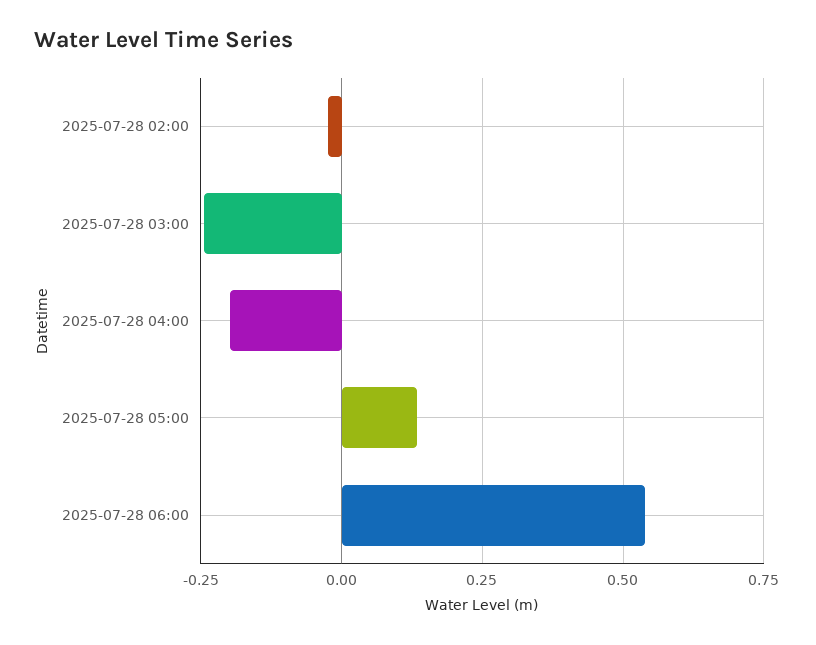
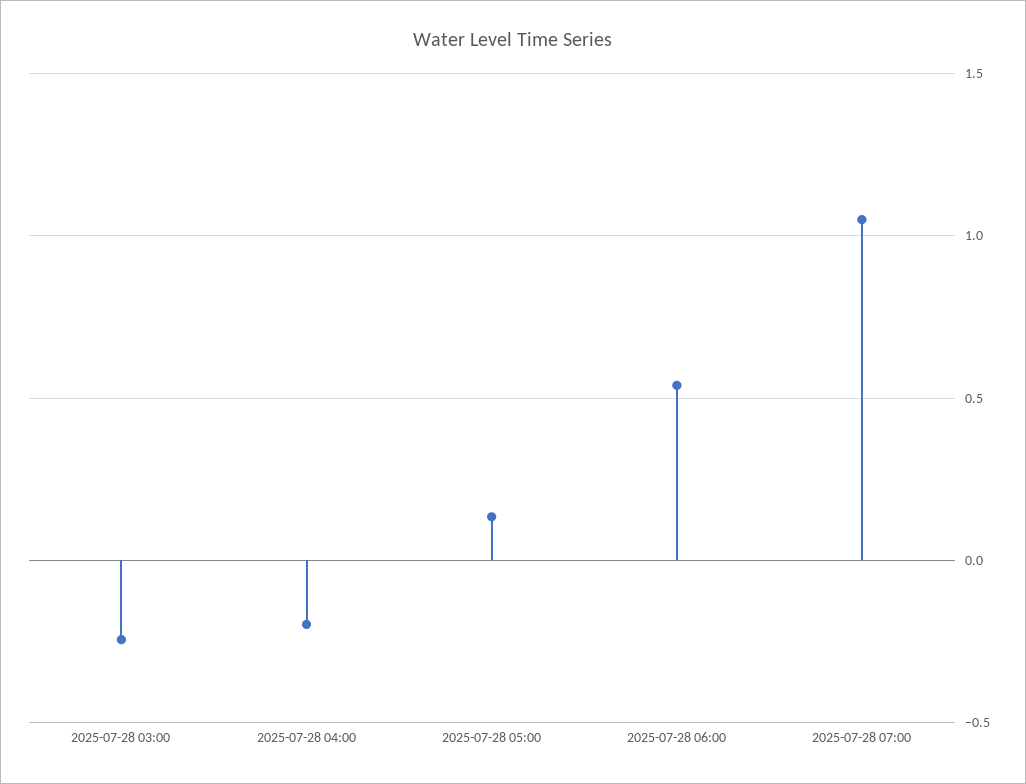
2025-07-28 02:00: -0.025 -> none
2025-07-28 07:00: none -> 1.05

